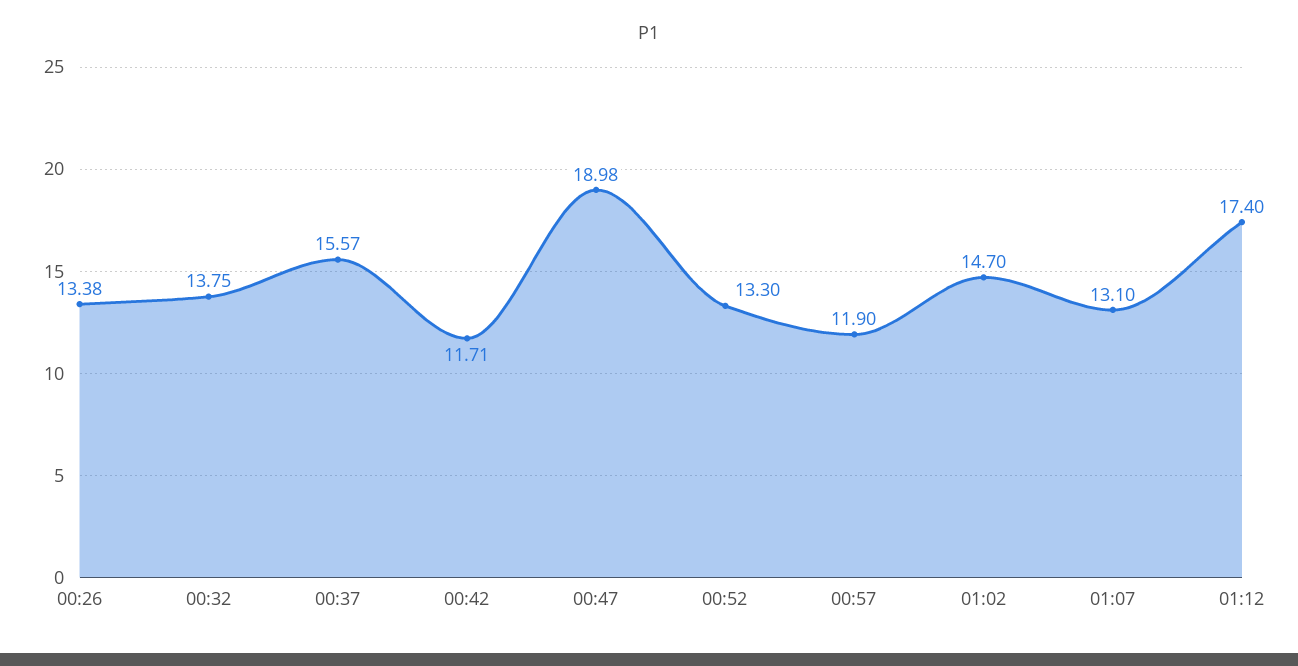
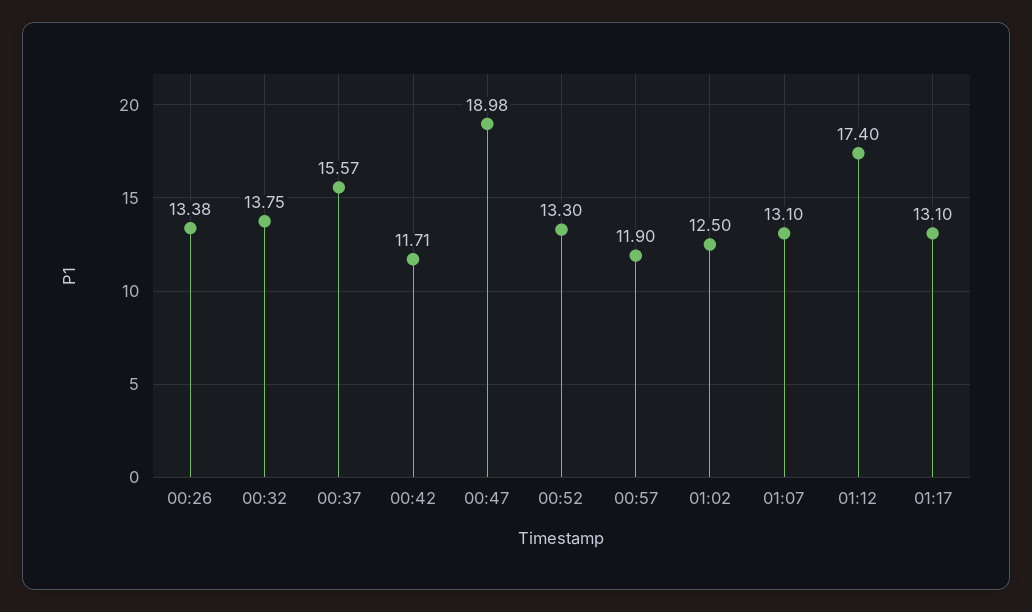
01:02: 14.7 -> 12.5
01:17: none -> 13.1

